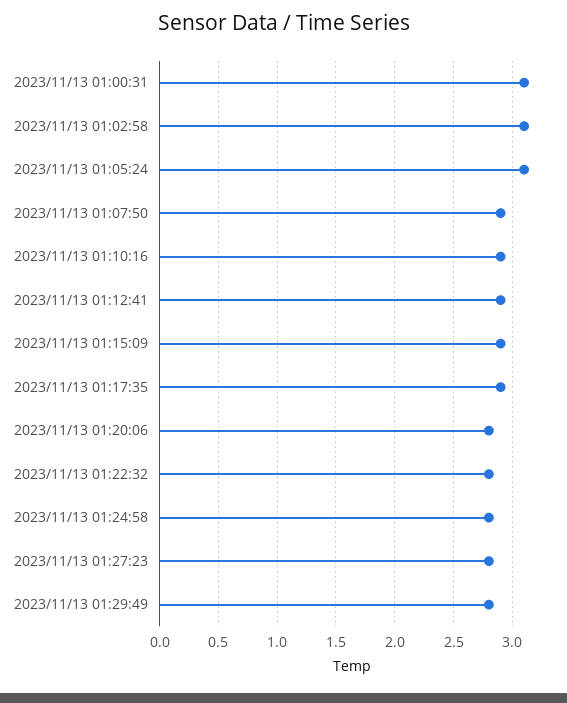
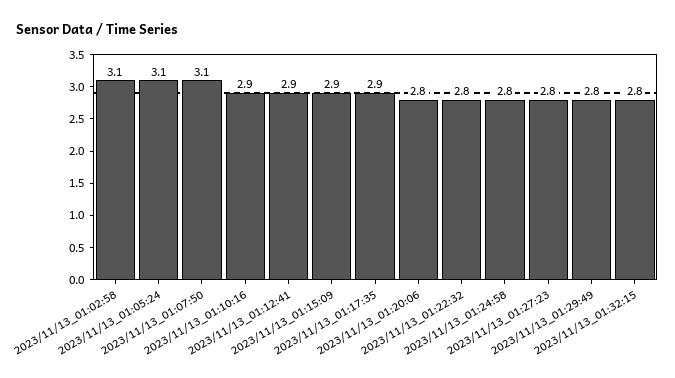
2023/11/13 01:00:31: 3.1 -> none
2023/11/13 01:07:50: 2.9 -> 3.1
2023/11/13_01:32:15: none -> 2.8

